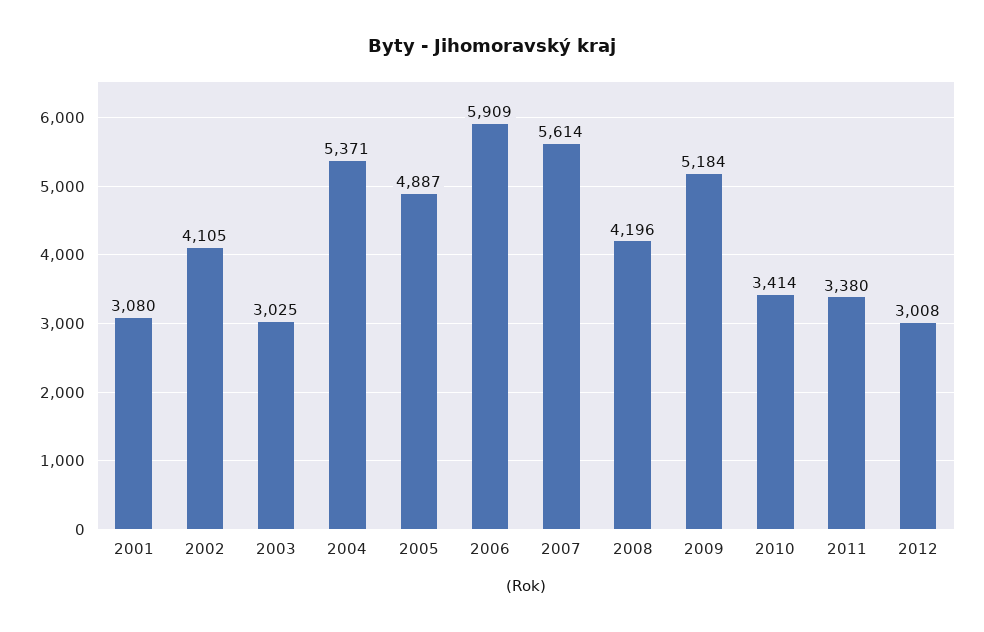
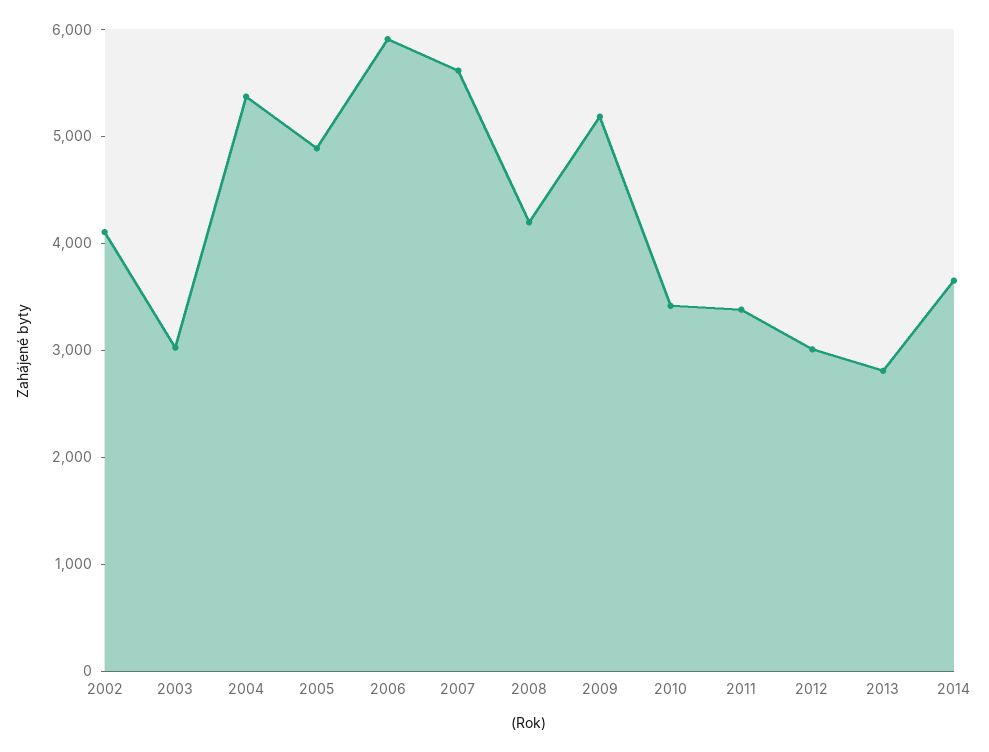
2001: 3080 -> none
2013: none -> 2800
2014: none -> 3600

